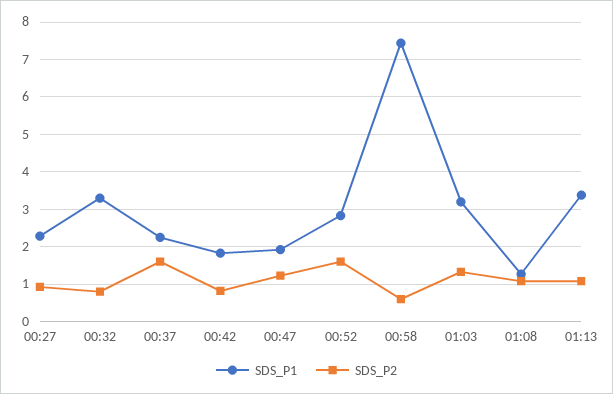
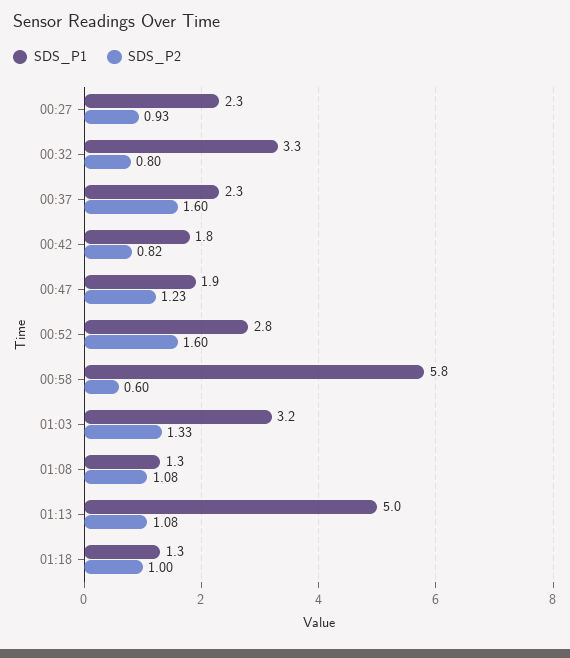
SDS_P1, 00:58: 7.4 -> 5.8
SDS_P1, 01:13: 3.4 -> 5
SDS_P1, 01:18: none -> 1.3
SDS_P2, 01:18: none -> 1

